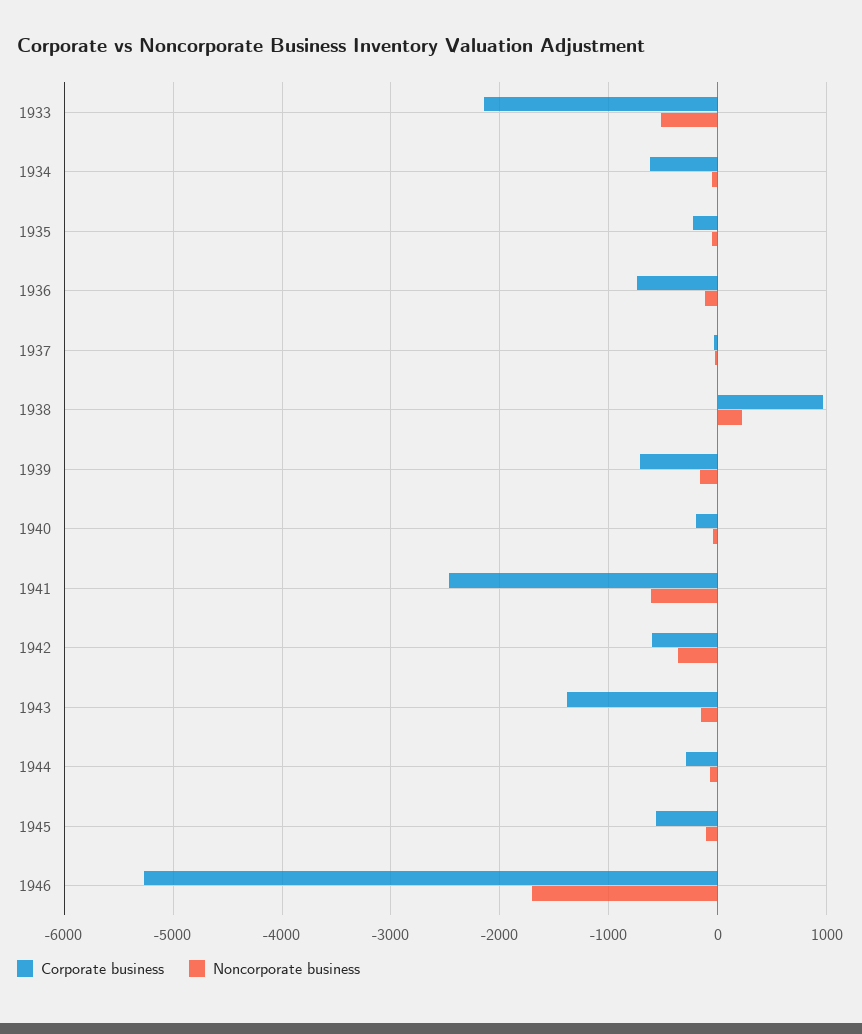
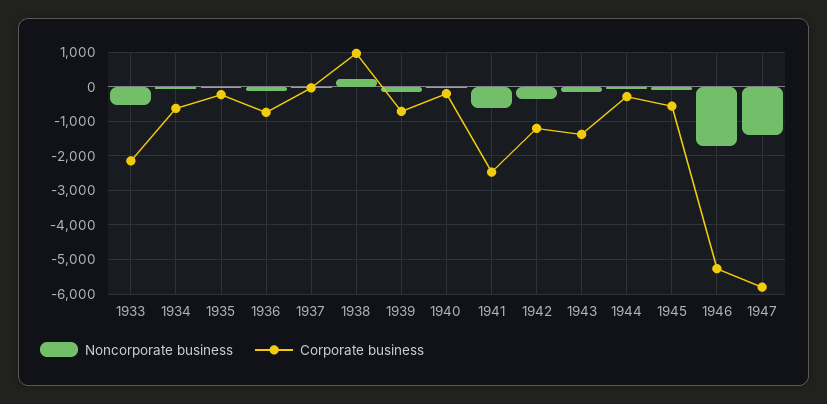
Corporate business, 1942: -600 -> -1200
Noncorporate business, 1947: none -> -1400
Corporate business, 1947: none -> -5800

